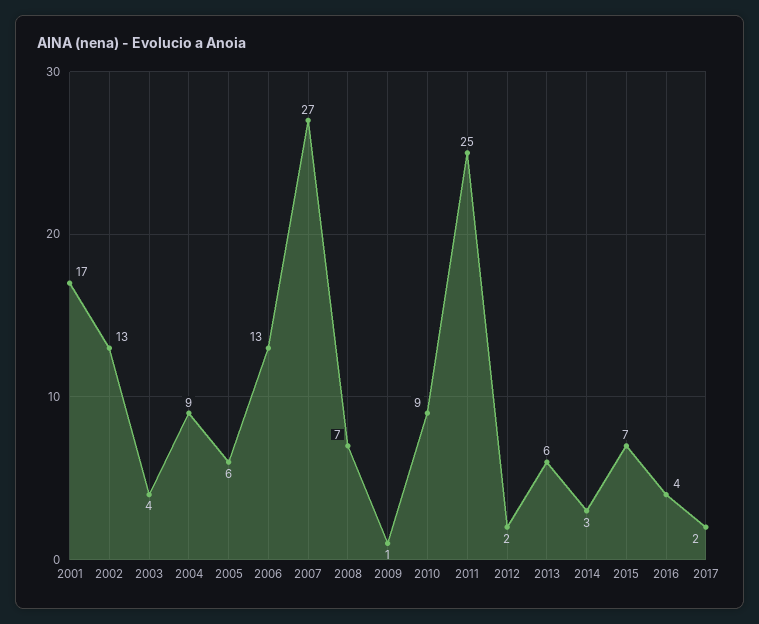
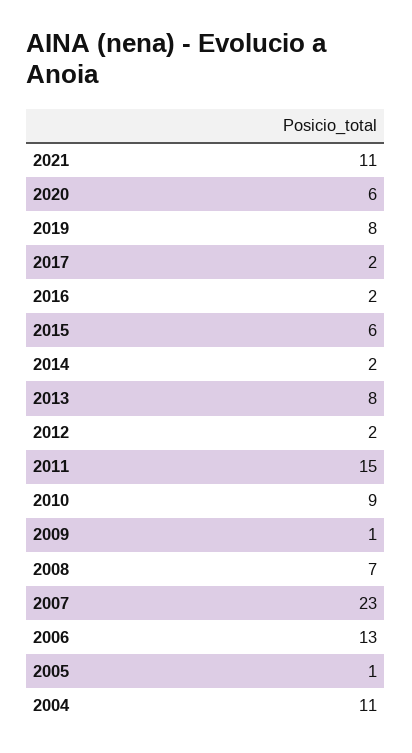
2001: 17 -> none
2002: 13 -> none
2003: 4 -> none
2004: 9 -> 11
2005: 6 -> 1
2007: 27 -> 23
2011: 25 -> 15
2013: 6 -> 8
2014: 3 -> 2
2015: 7 -> 6
2016: 4 -> 2
2021: none -> 11
2020: none -> 6
2019: none -> 8

